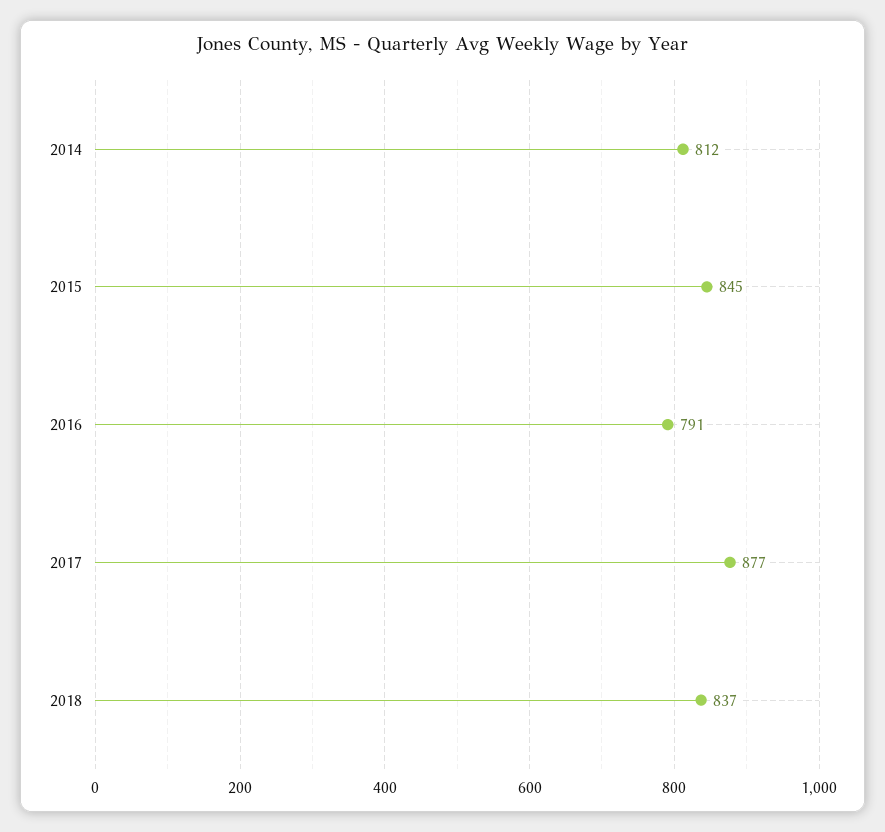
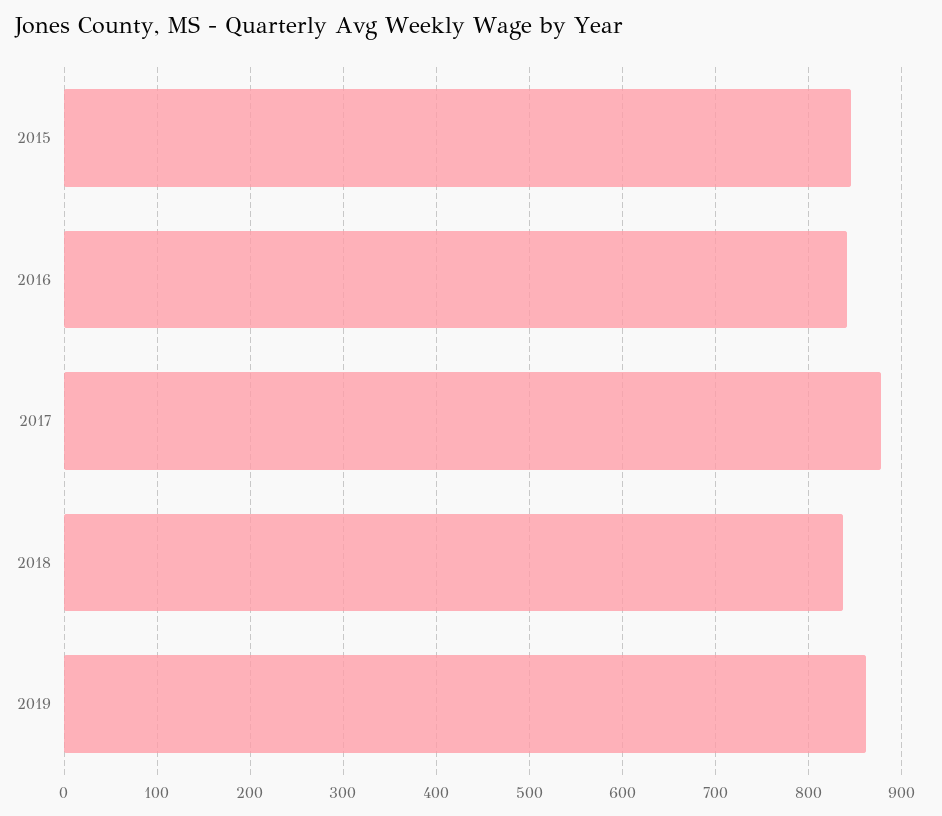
2014: 812 -> none
2016: 791 -> 840
2019: none -> 860

